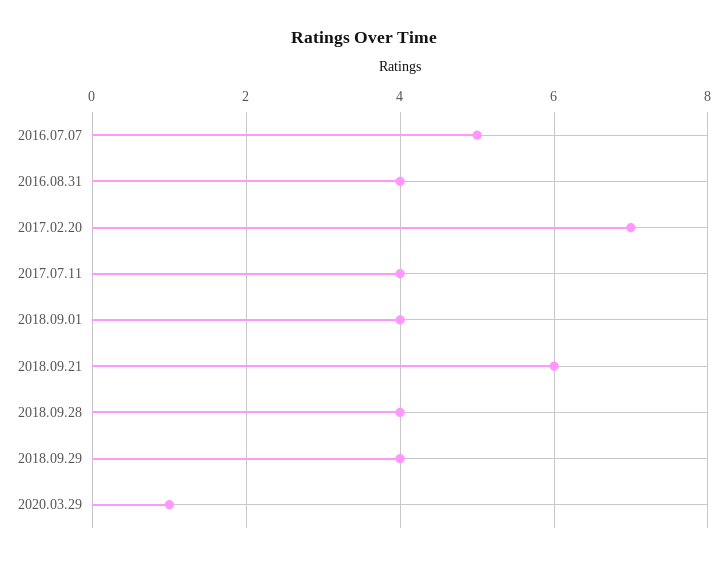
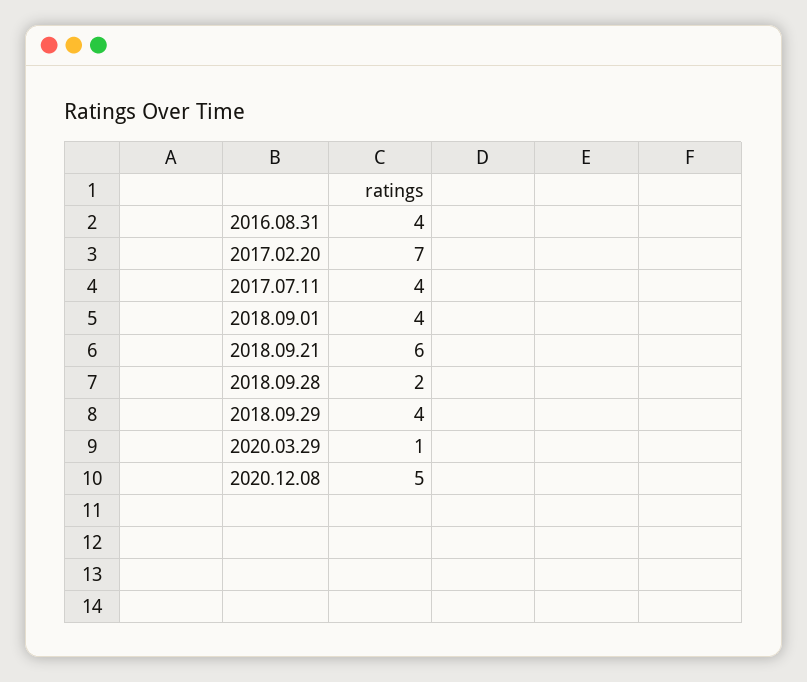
2016.07.07: 5 -> none
2018.09.28: 4 -> 2
2020.12.08: none -> 5

